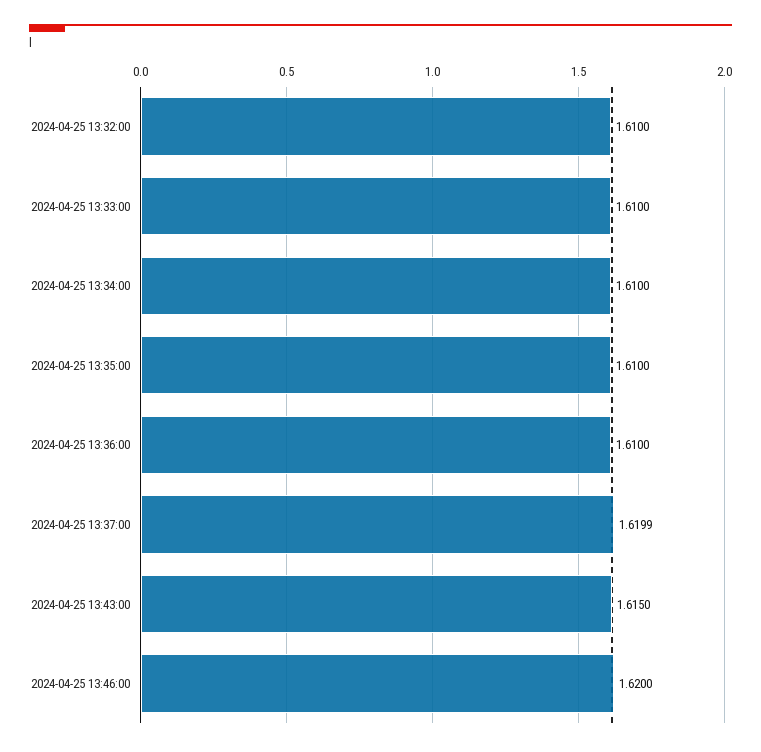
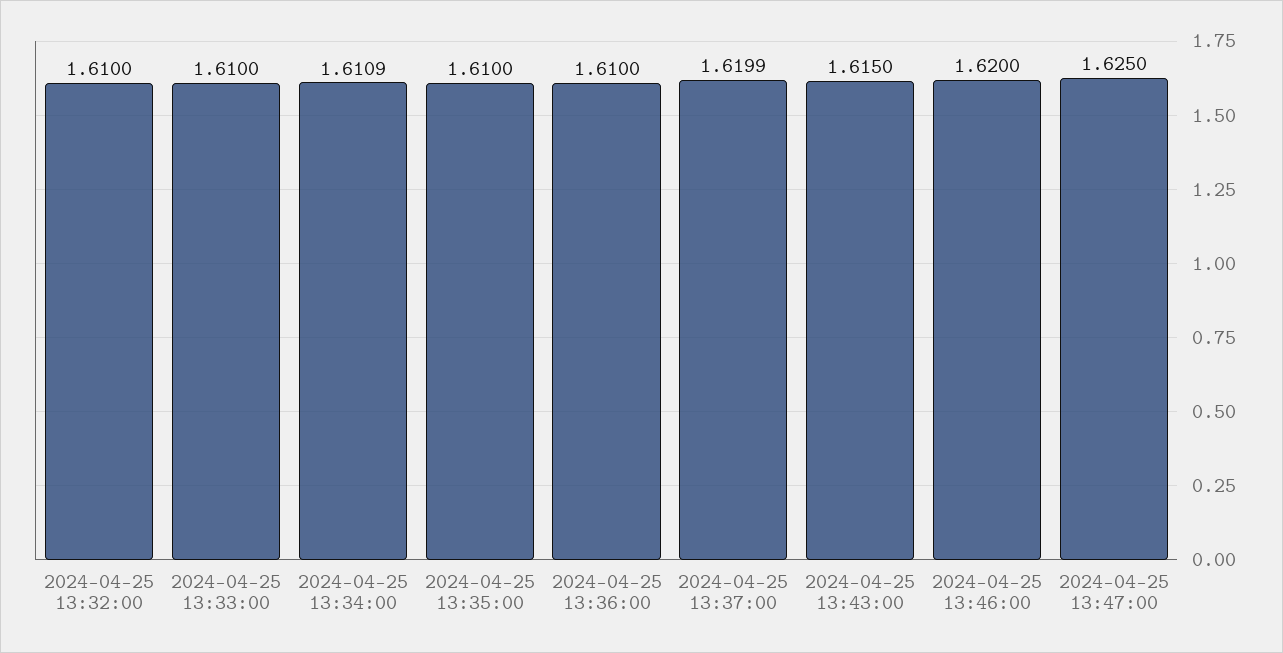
2024-04-25 13:34:00: 1.61 -> 1.6109
2024-04-25 13:47:00: none -> 1.625

